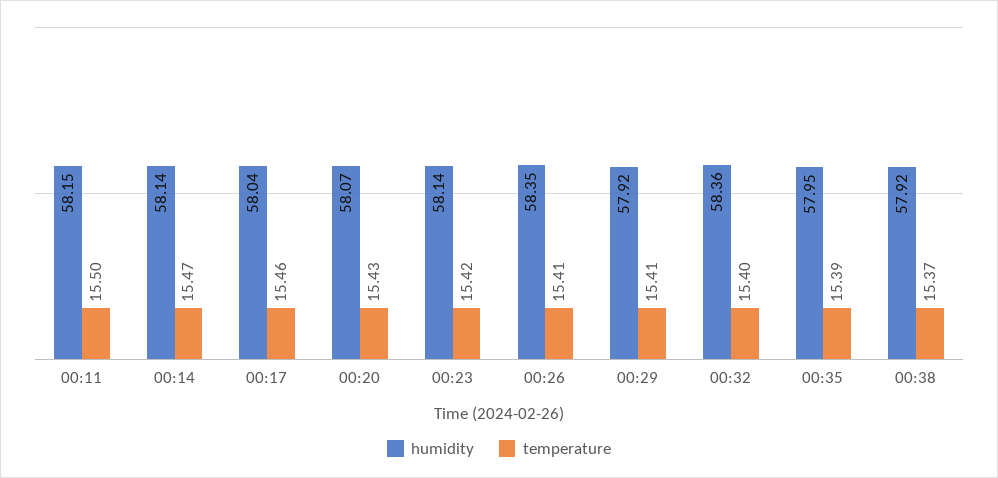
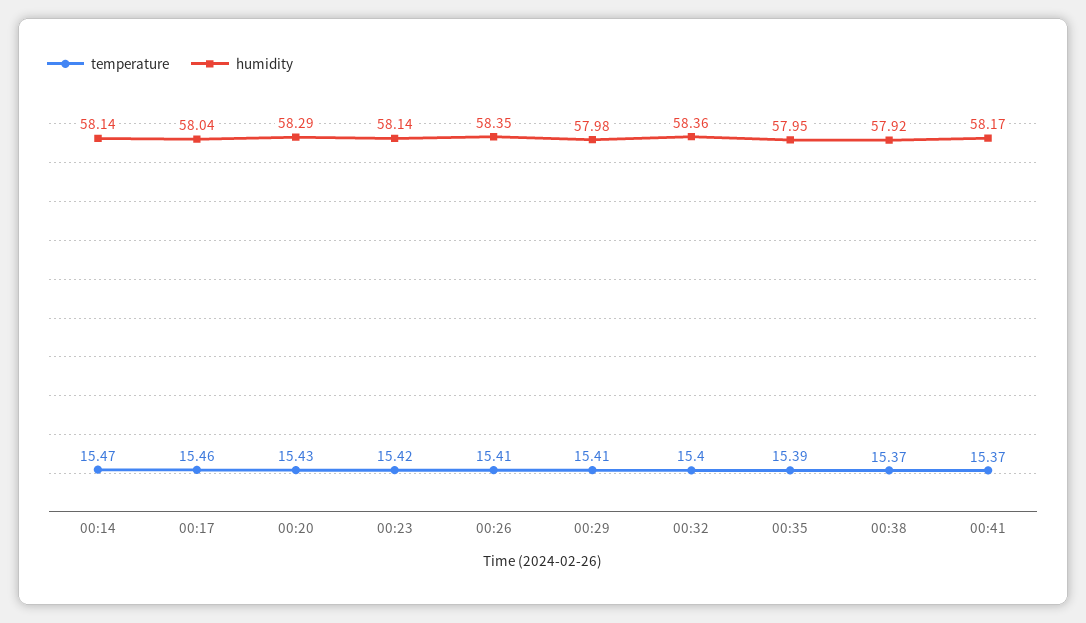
humidity, 00:11: 58.15 -> none
temperature, 00:11: 15.5 -> none
humidity, 00:20: 58.07 -> 58.29
humidity, 00:29: 57.92 -> 57.98
temperature, 00:41: none -> 15.37
humidity, 00:41: none -> 58.17

